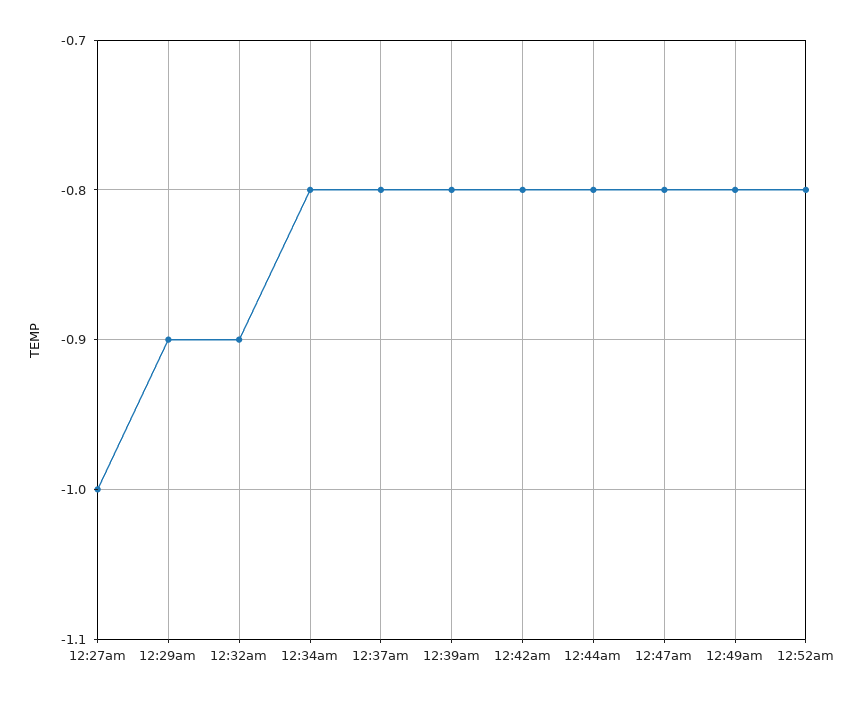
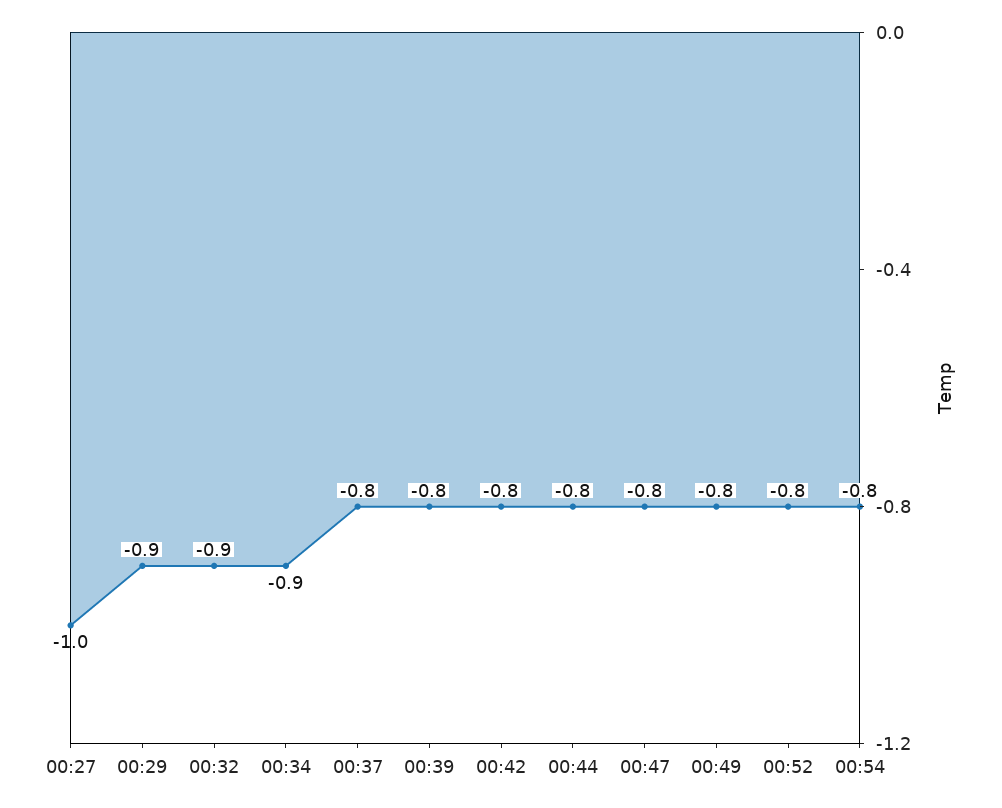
12:34am: -0.8 -> -0.9
00:54: none -> -0.8

